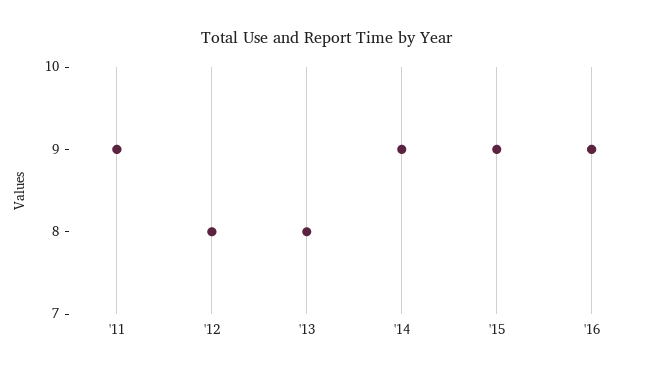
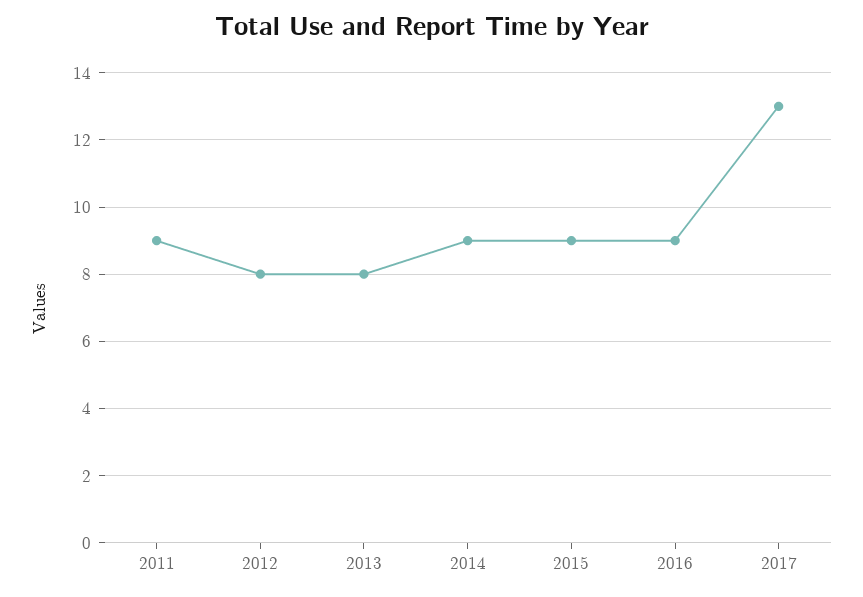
2017: none -> 13

